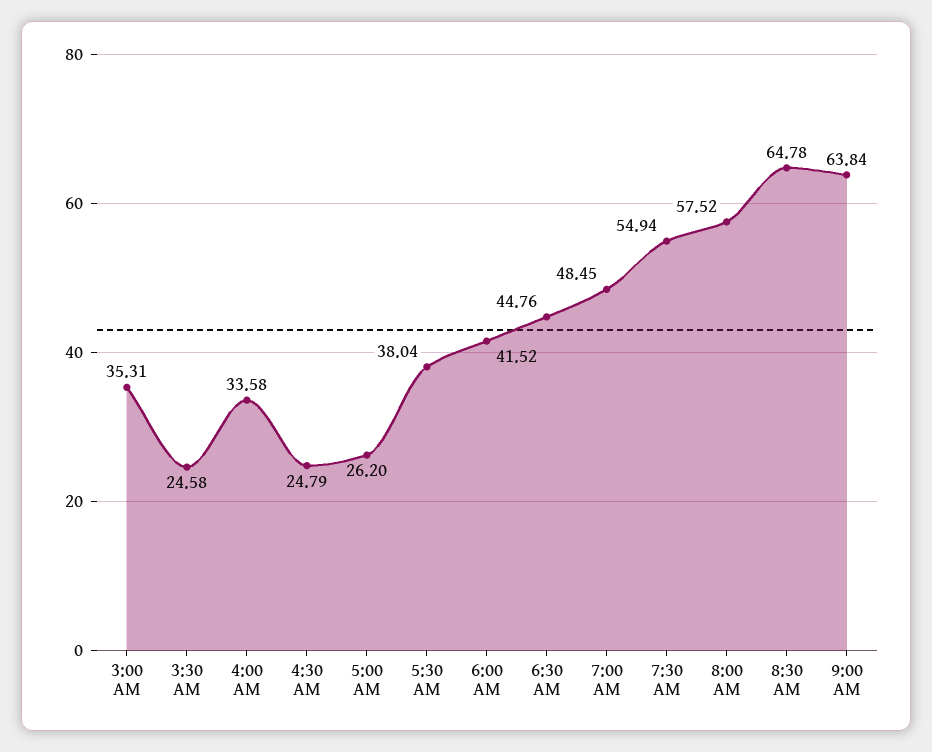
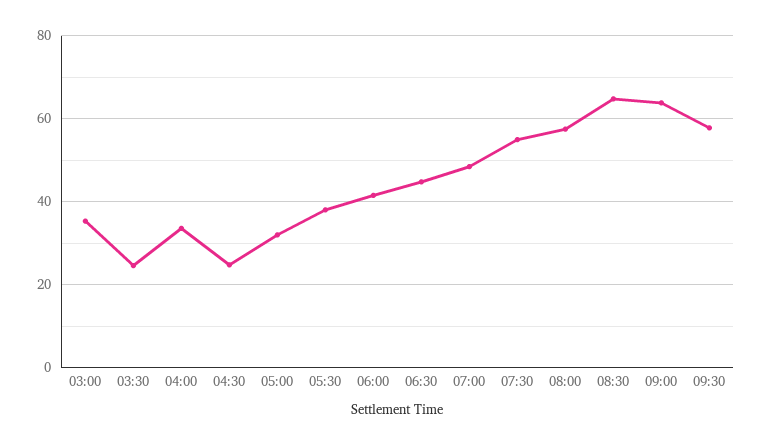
5:00 AM: 26.2 -> 32
09:30: none -> 58

